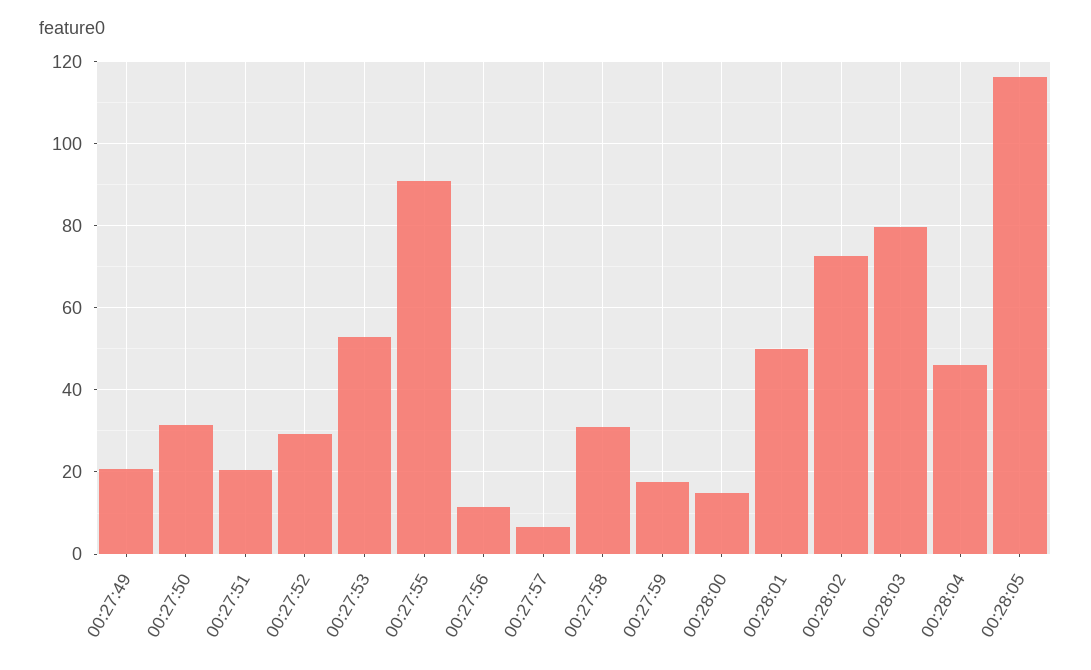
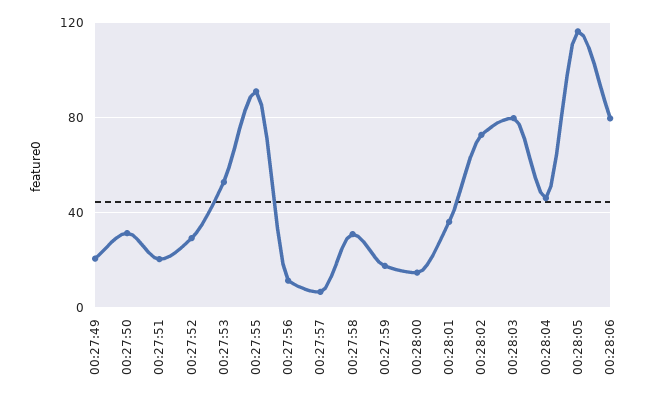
00:28:01: 50 -> 35
00:28:06: none -> 80

